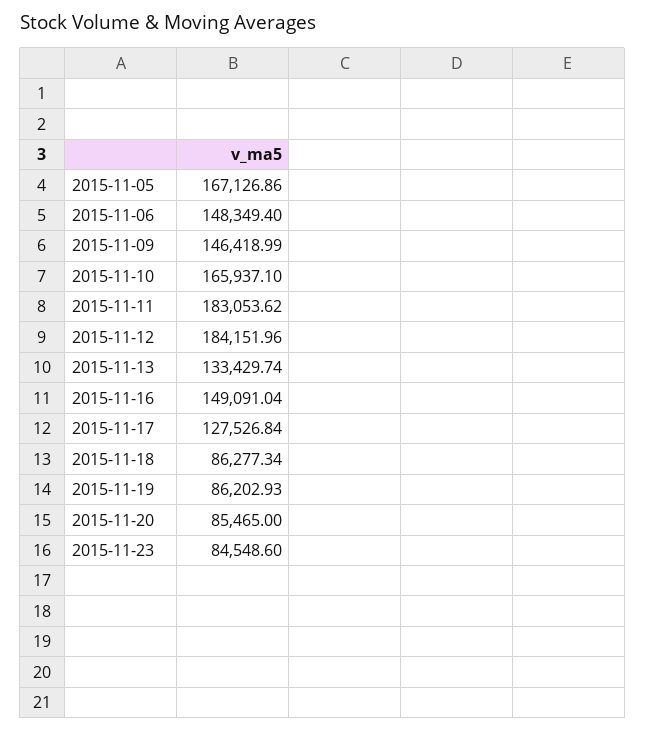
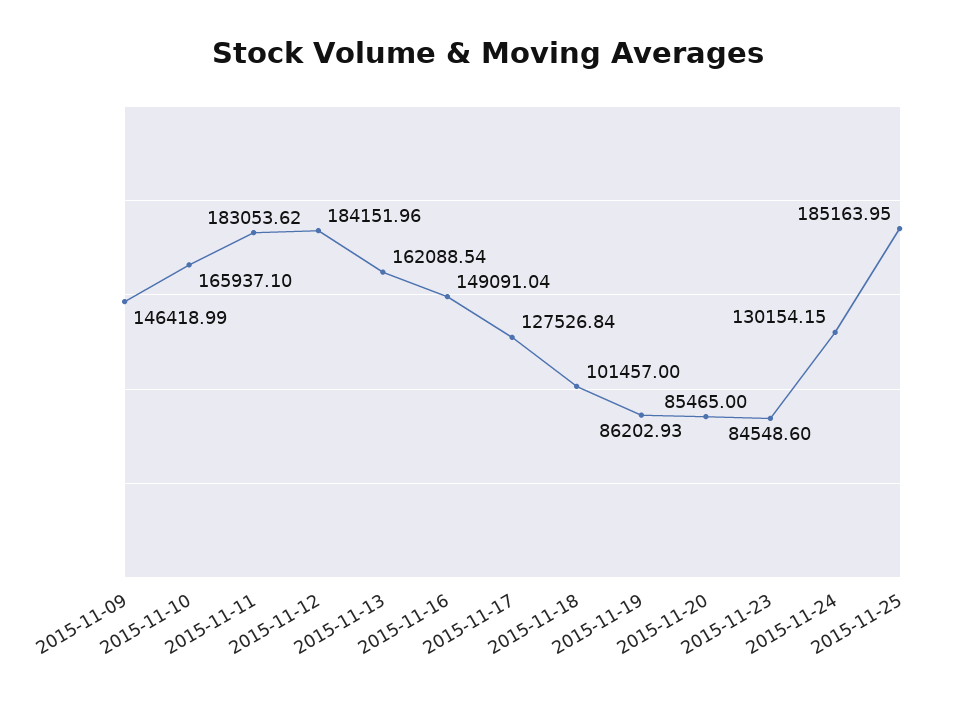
2015-11-05: 167126.86 -> none
2015-11-06: 148349.4 -> none
2015-11-13: 133429.74 -> 162088.54
2015-11-18: 86277.34 -> 101457
2015-11-24: none -> 130154.15
2015-11-25: none -> 185163.95

